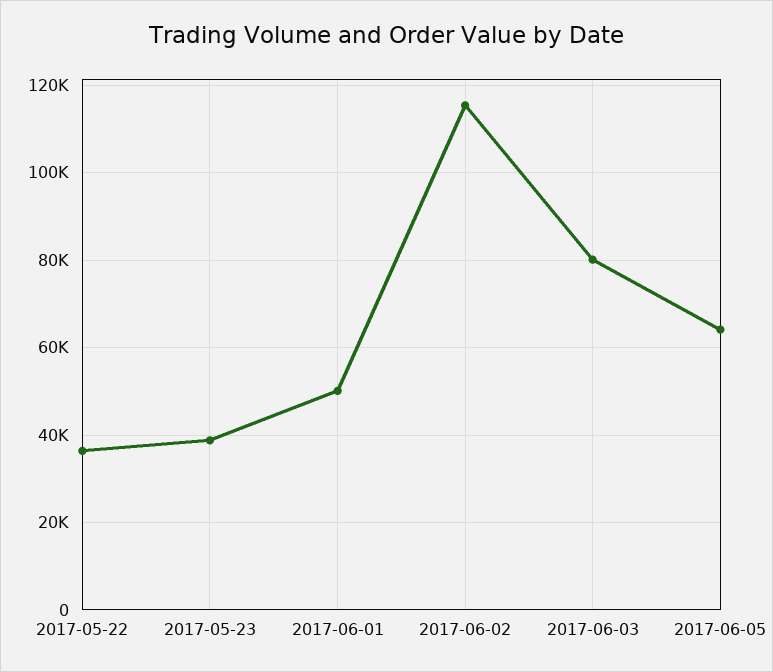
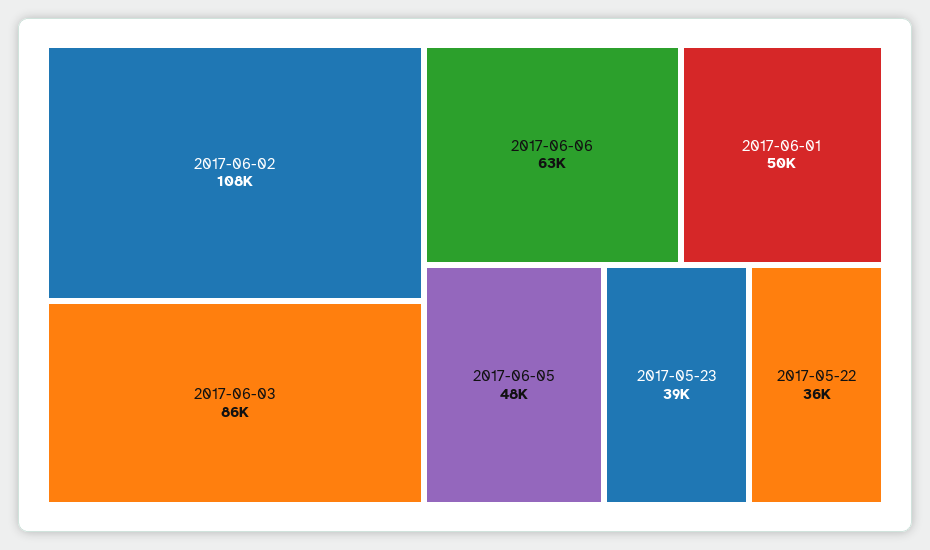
2017-06-02: 116000 -> 108000
2017-06-03: 80000 -> 86000
2017-06-05: 64000 -> 48000
2017-06-06: none -> 63000

